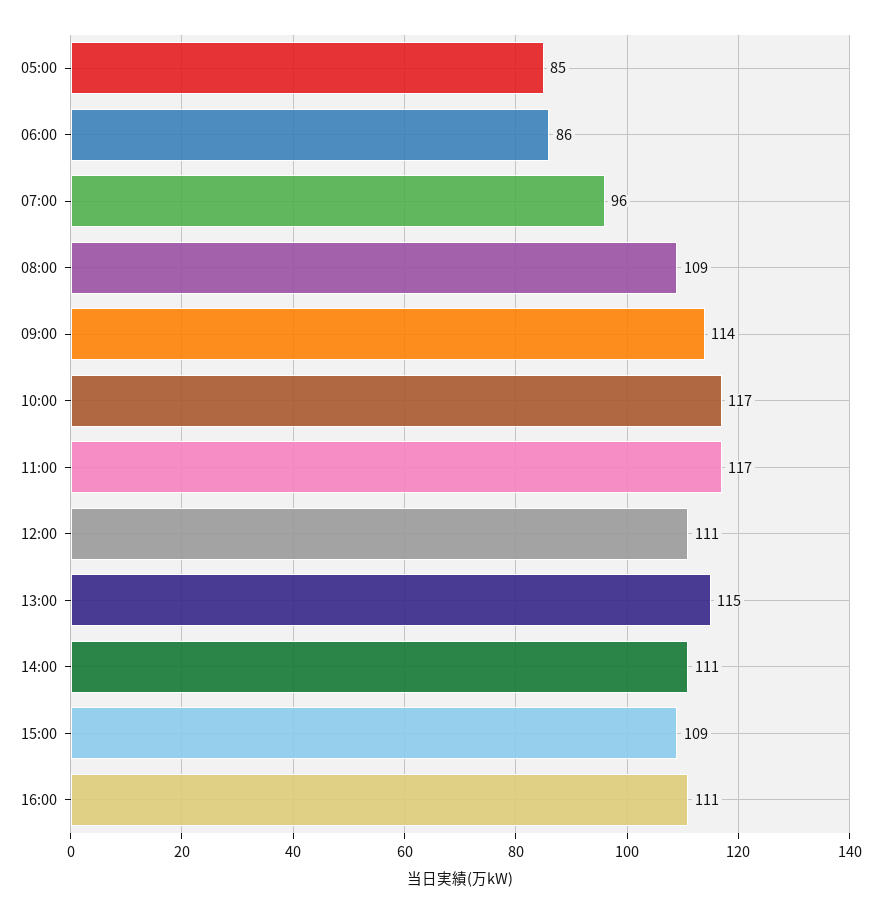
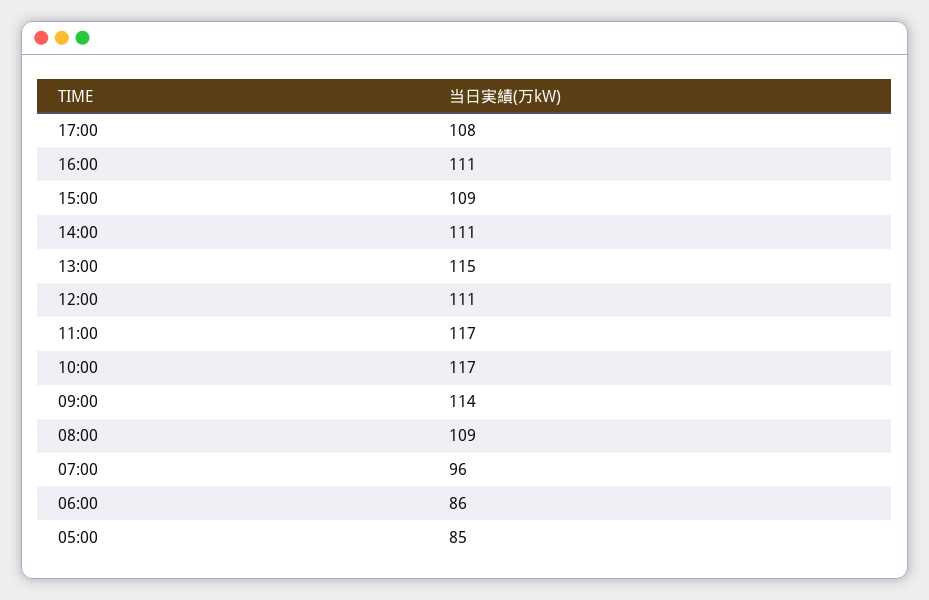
17:00: none -> 108

